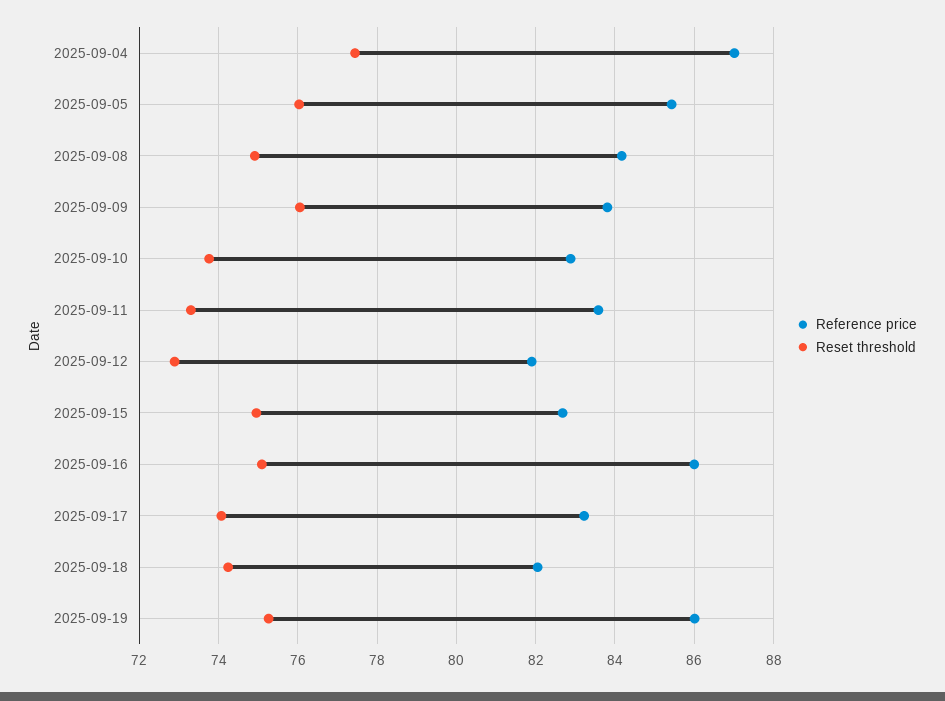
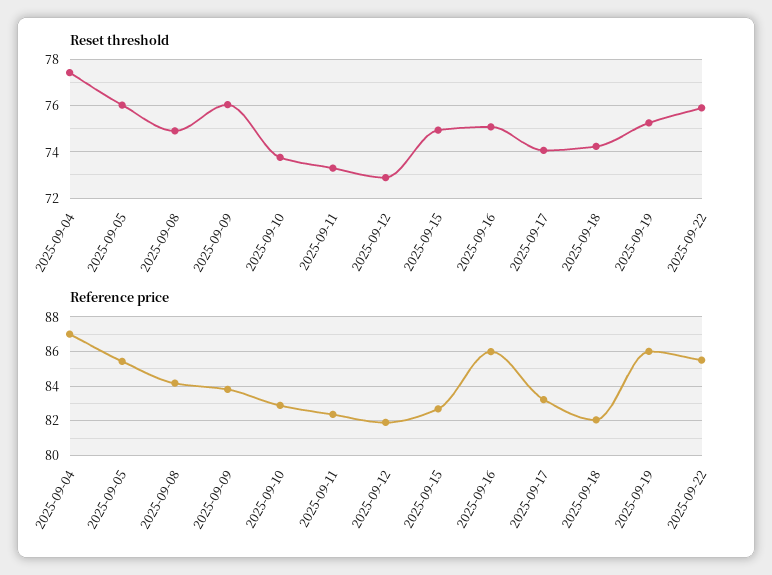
Reference price, 2025-09-11: 83.6 -> 82.5
Reset threshold, 2025-09-22: none -> 76
Reference price, 2025-09-22: none -> 85.5

